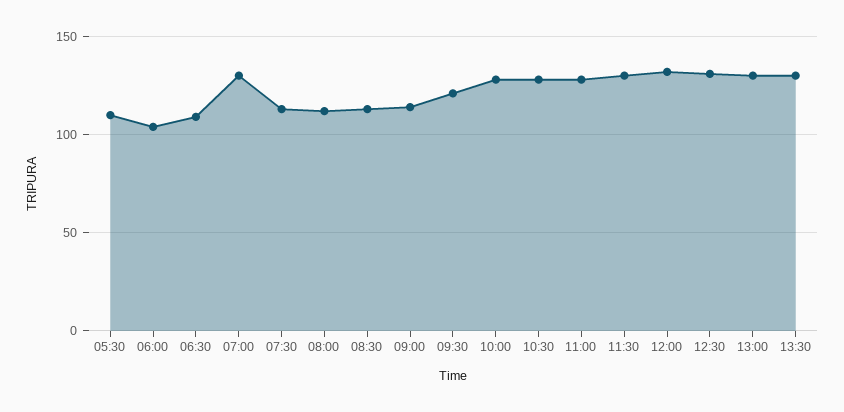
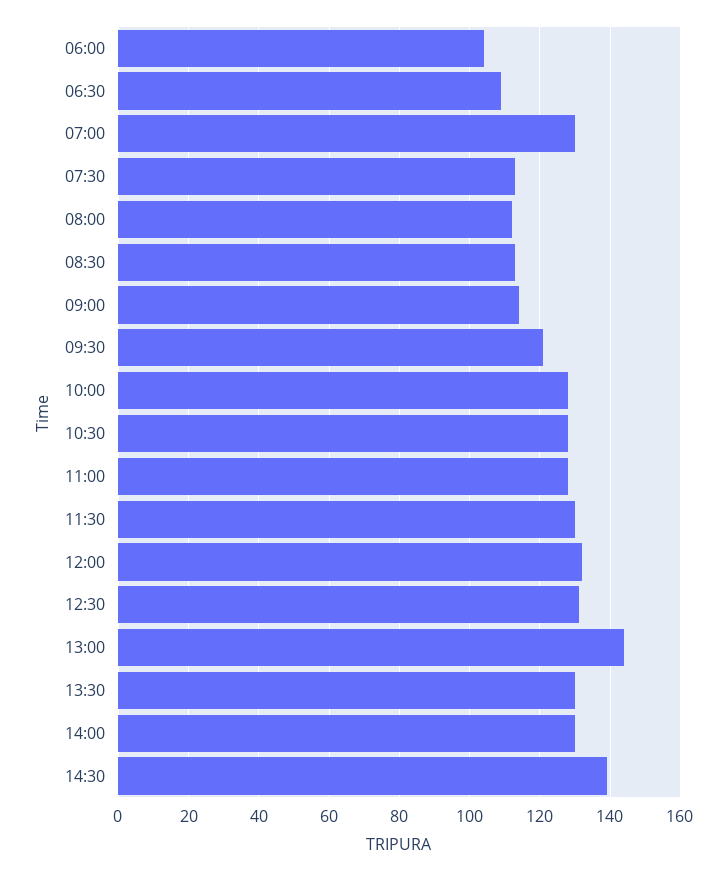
05:30: 110 -> none
13:00: 130 -> 145
14:00: none -> 130
14:30: none -> 140

